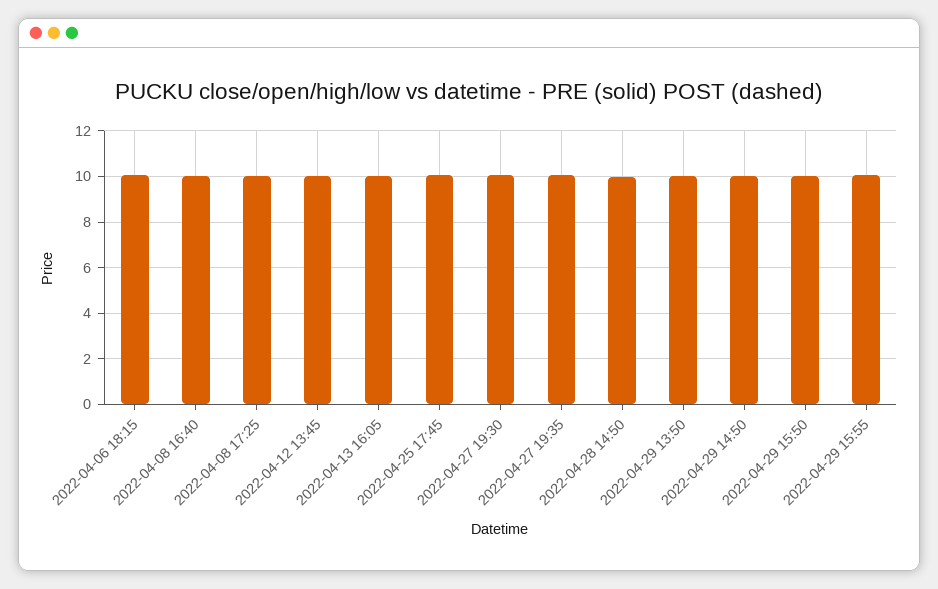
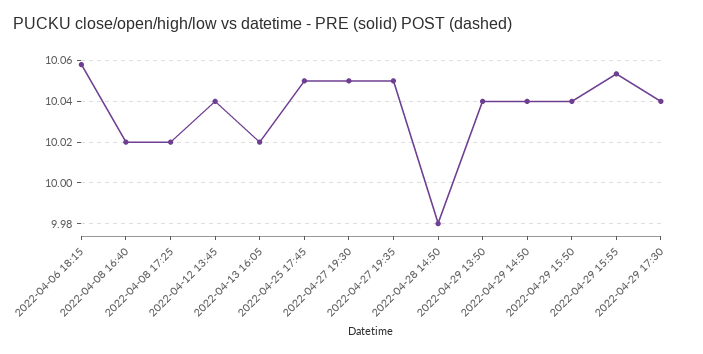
2022-04-29 17:30: none -> 10.04

